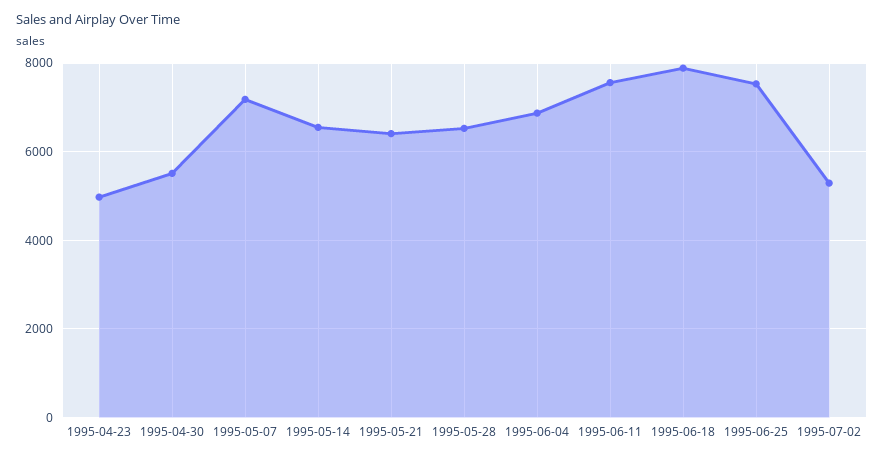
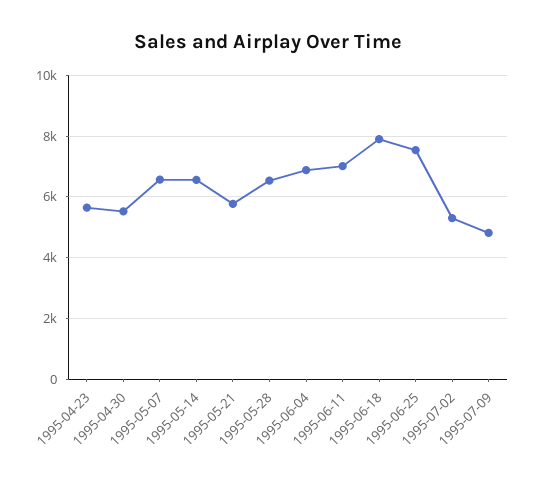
1995-04-23: 5000 -> 5600
1995-05-07: 7200 -> 6600
1995-05-21: 6400 -> 5800
1995-06-11: 7600 -> 7000
1995-07-09: none -> 4800

